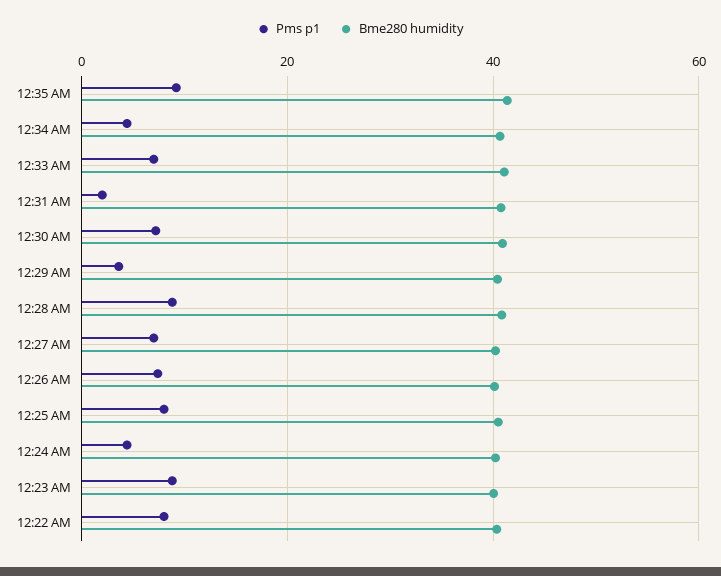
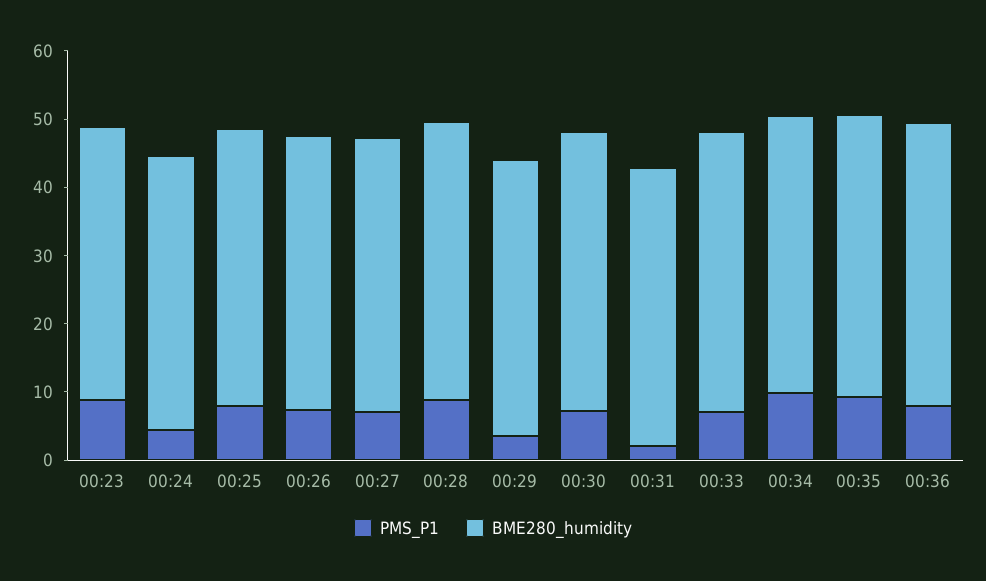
Pms p1, 12:34 AM: 4 -> 10
Pms p1, 12:22 AM: 8 -> none
Bme280 humidity, 12:22 AM: 40 -> none
Pms p1, 00:36: none -> 8
Bme280 humidity, 00:36: none -> 42

